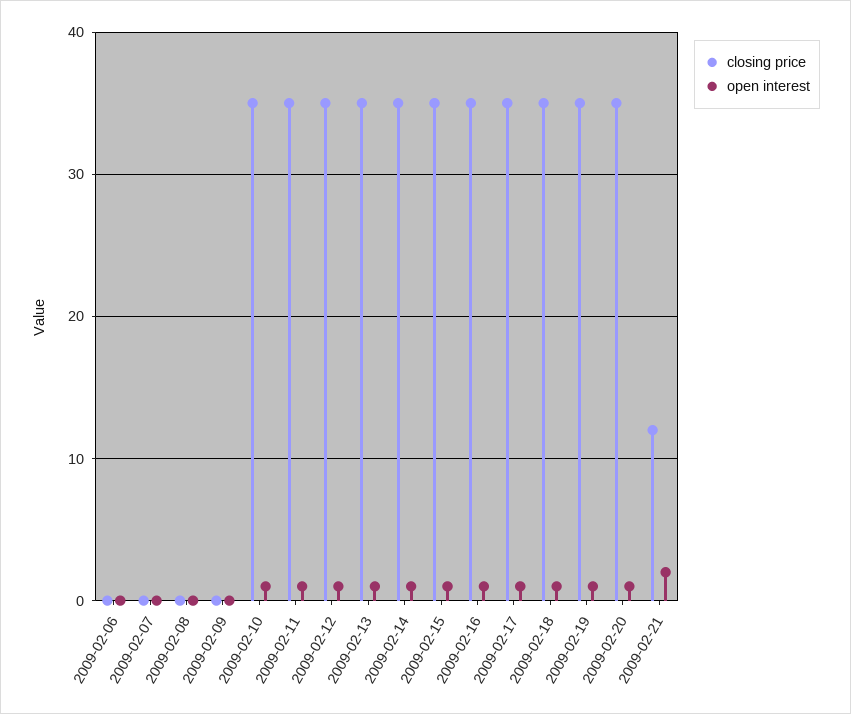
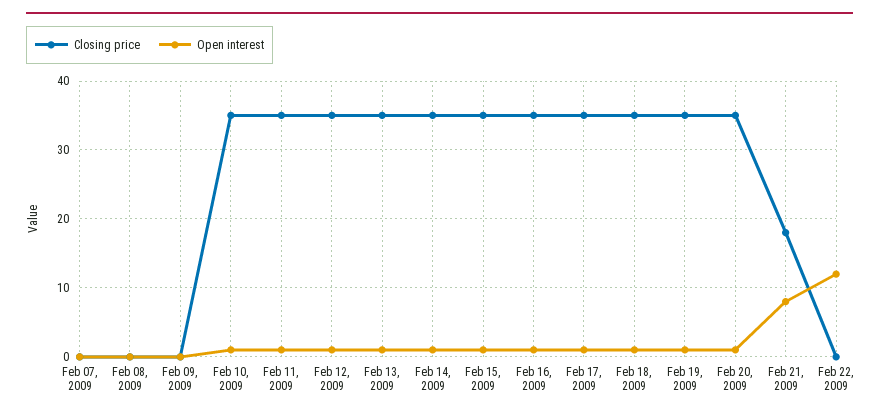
closing price, 2009-02-06: 0 -> none
open interest, 2009-02-06: 0 -> none
closing price, 2009-02-21: 12 -> 18
open interest, 2009-02-21: 2 -> 8
closing price, Feb 22, 2009: none -> 0
open interest, Feb 22, 2009: none -> 12

